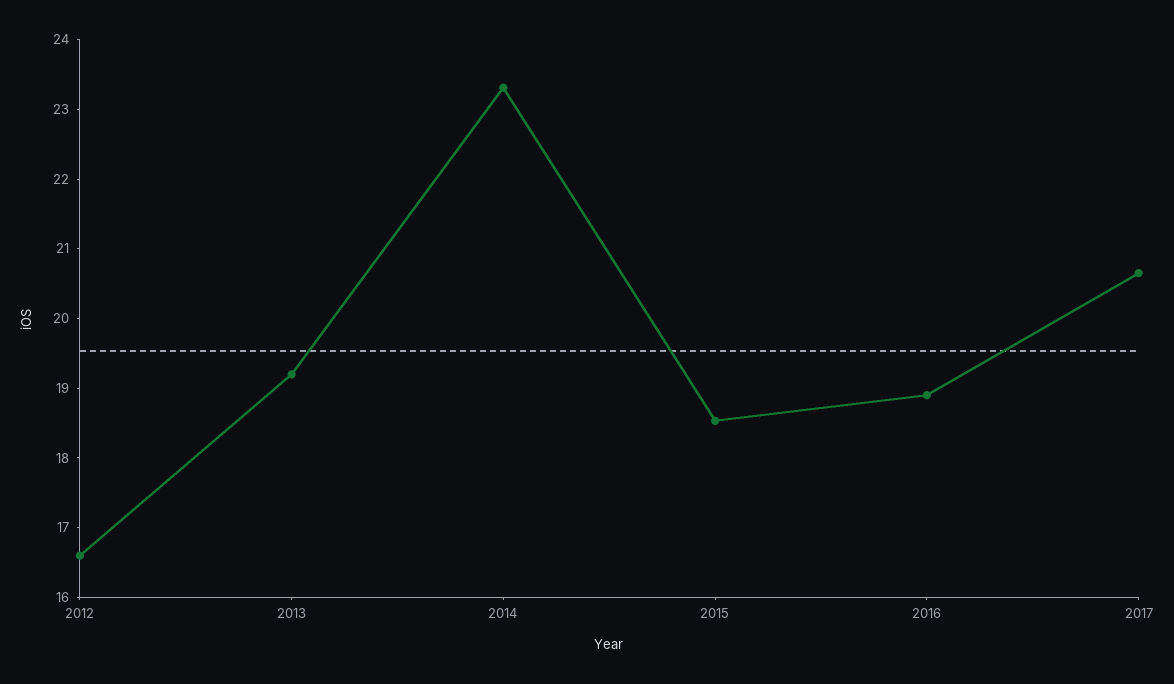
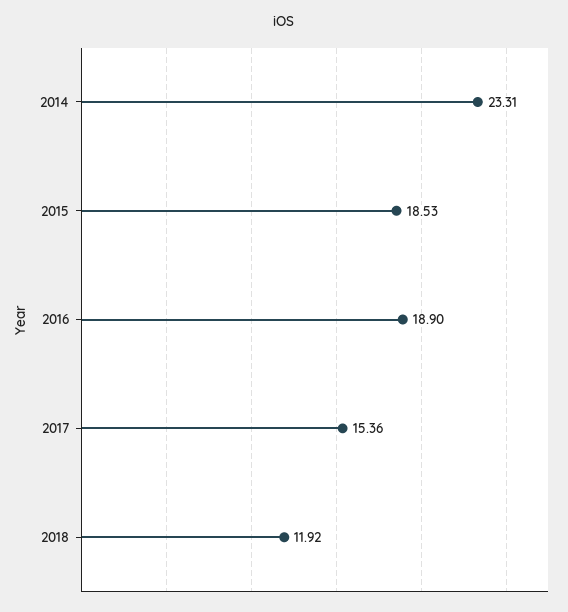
2012: 16.6 -> none
2013: 19.2 -> none
2017: 20.6 -> 15.36
2018: none -> 11.92

